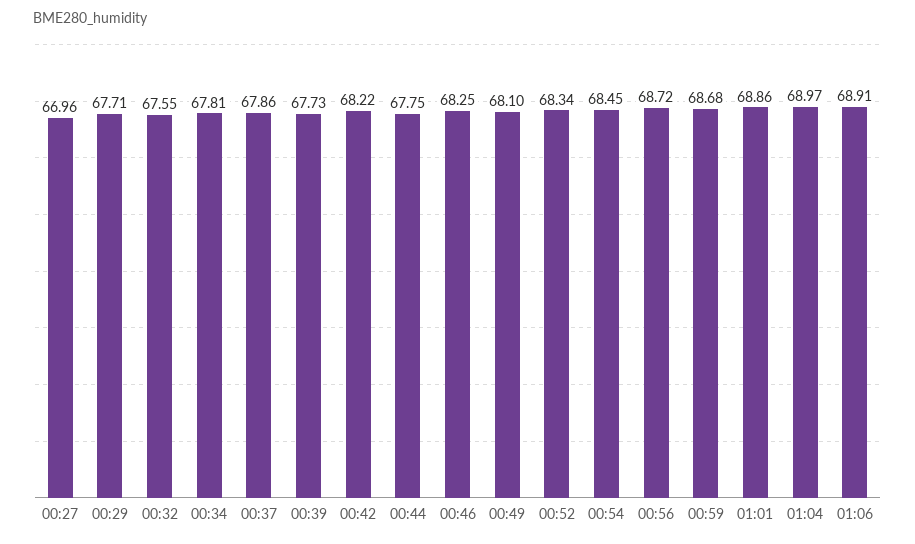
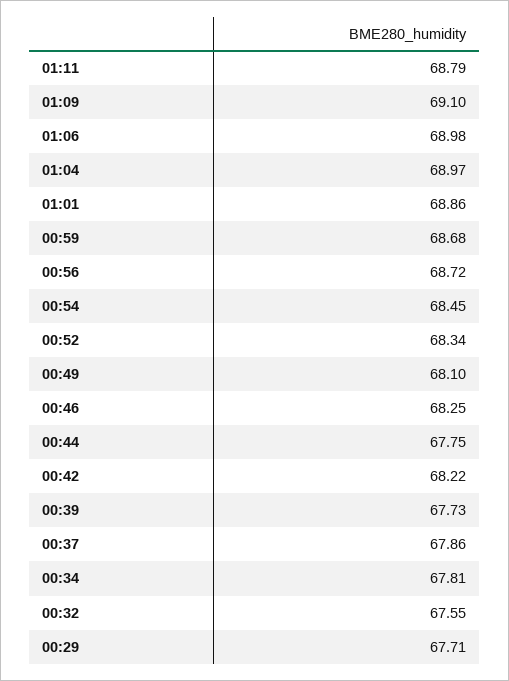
00:27: 66.96 -> none
01:06: 68.91 -> 68.98
01:11: none -> 68.79
01:09: none -> 69.1

